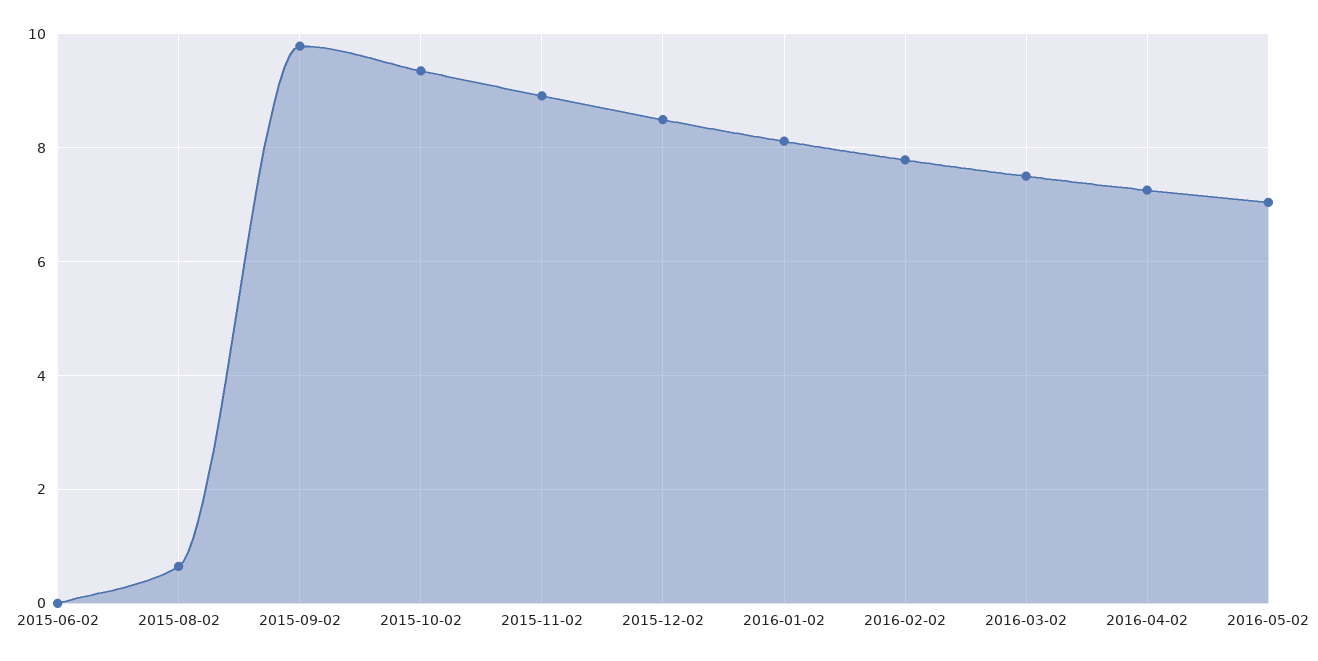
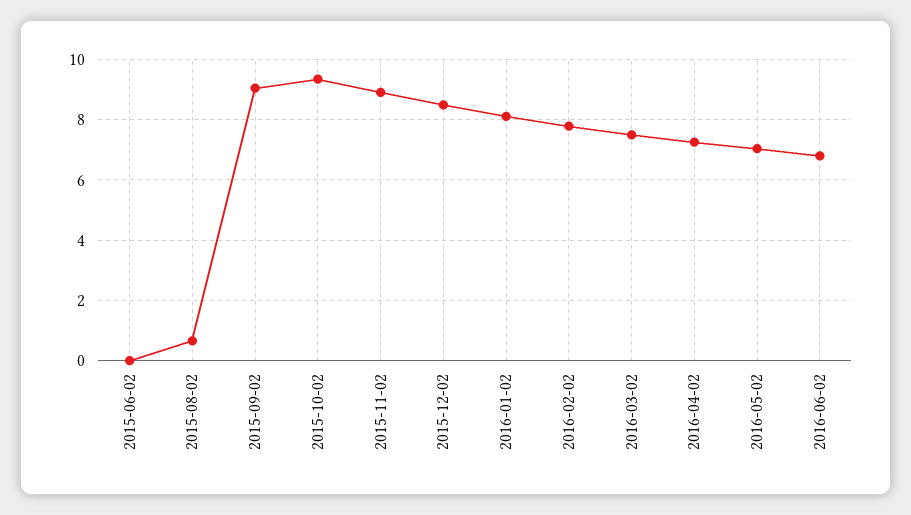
2015-09-02: 9.8 -> 9
2016-06-02: none -> 6.8

